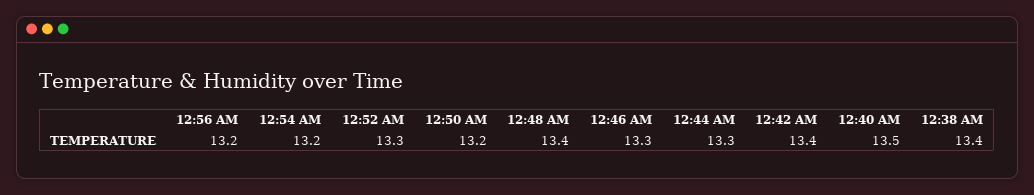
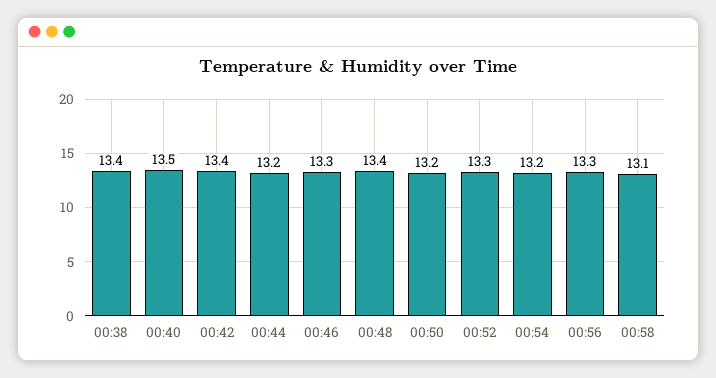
12:56 AM: 13.2 -> 13.3
12:44 AM: 13.3 -> 13.2
00:58: none -> 13.1

